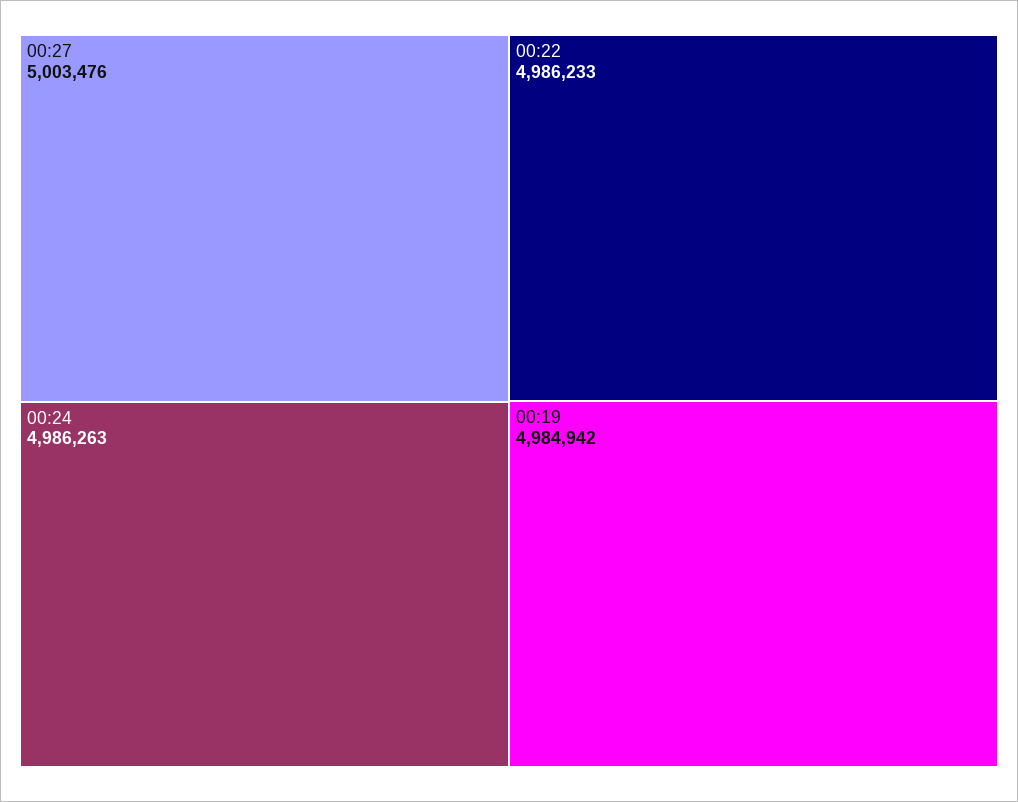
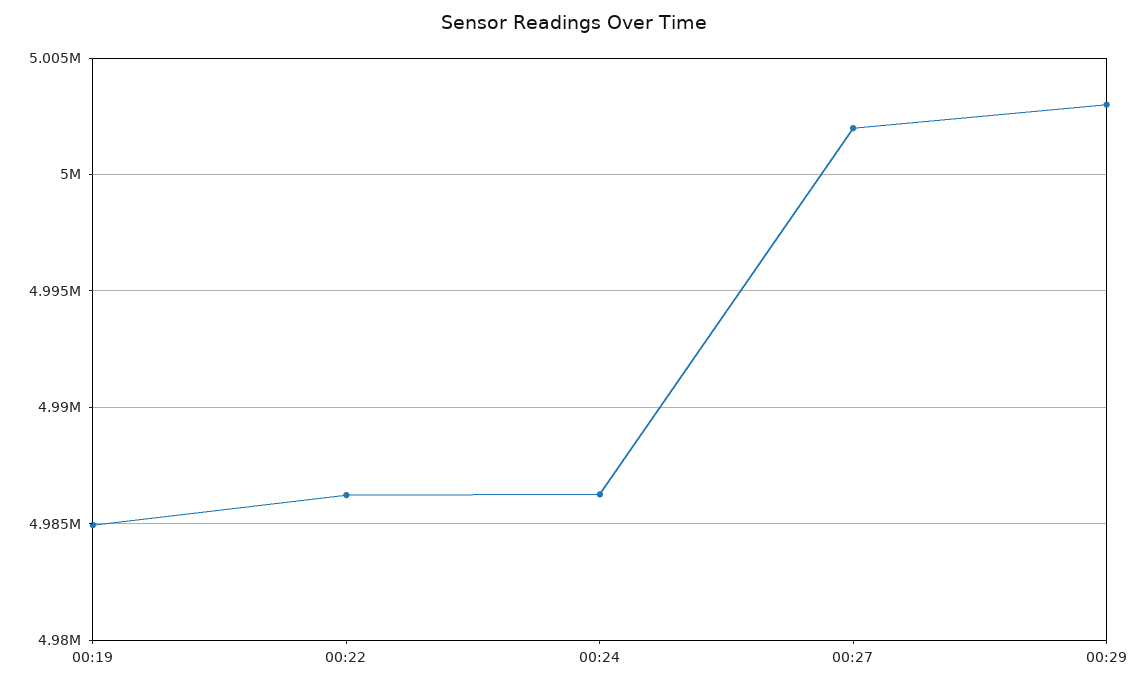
00:27: 5003476 -> 5002000
00:29: none -> 5003000

